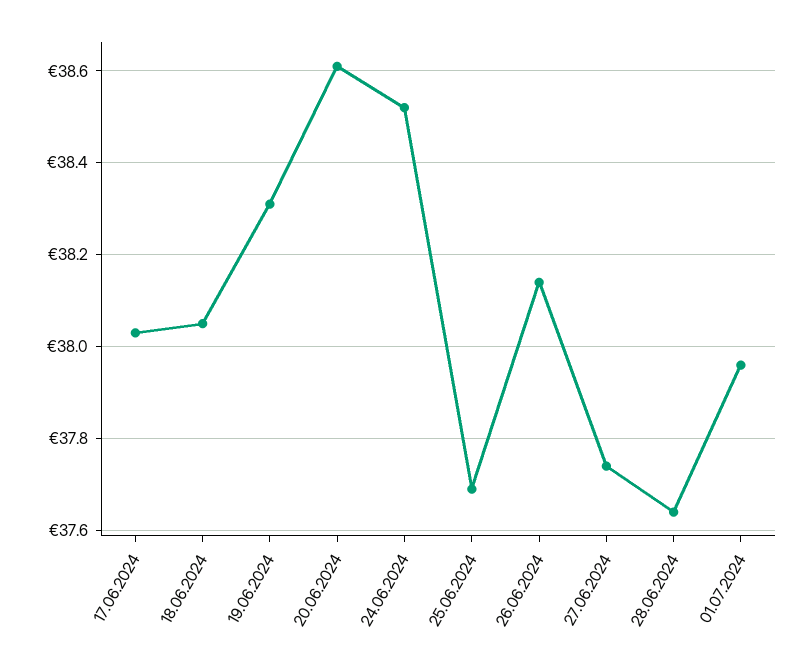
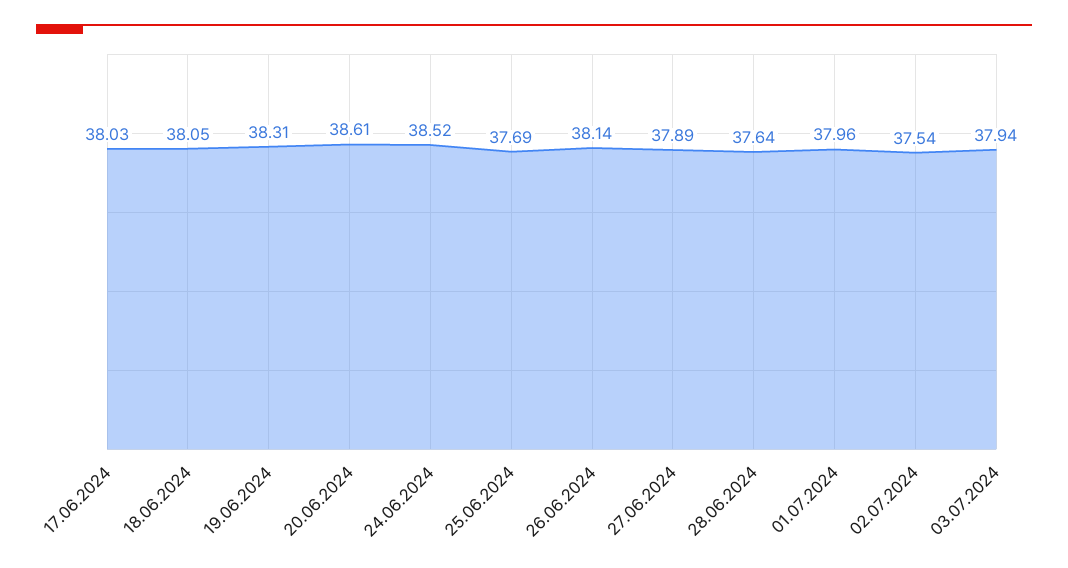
27.06.2024: 37.75 -> 37.89
02.07.2024: none -> 37.54
03.07.2024: none -> 37.94

